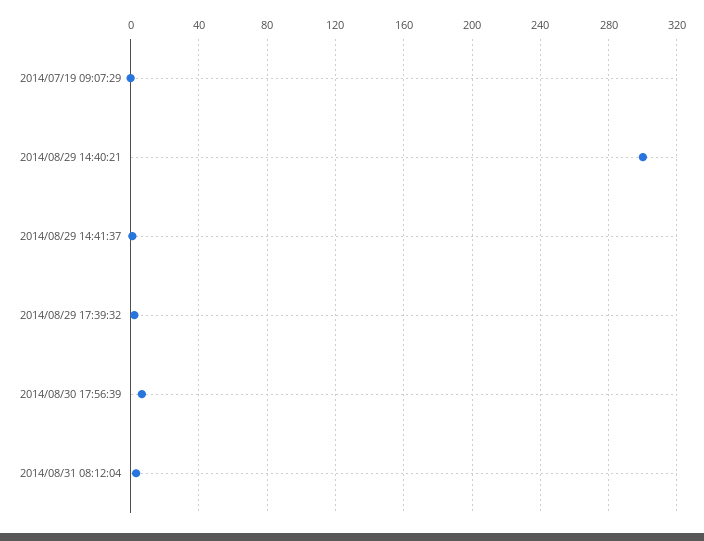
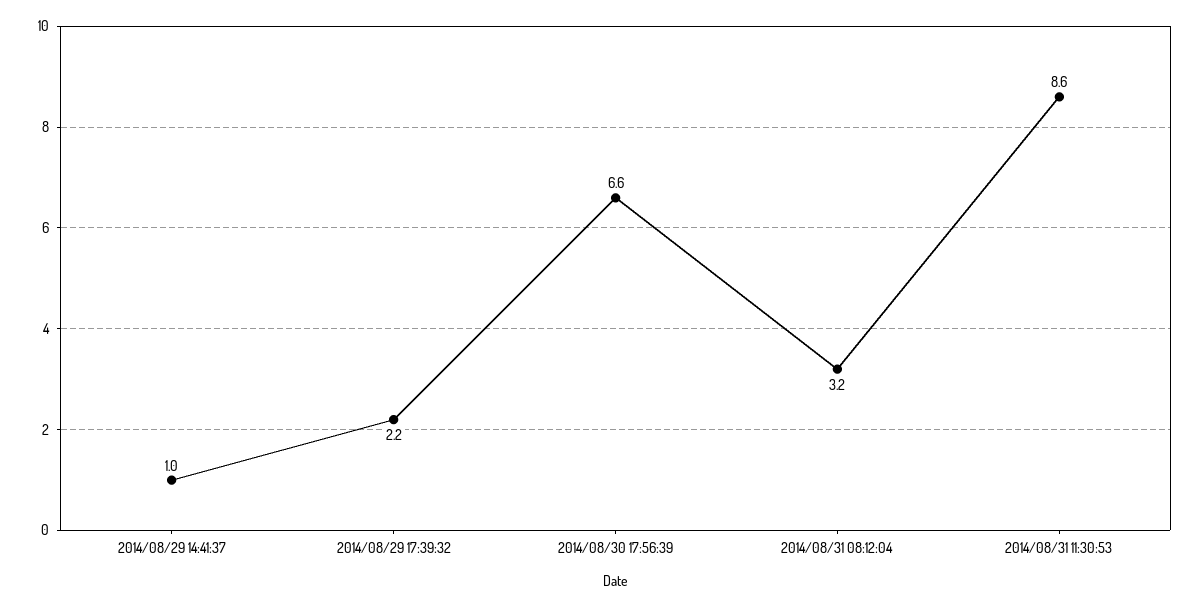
2014/07/19 09:07:29: 0 -> none
2014/08/29 14:40:21: 300 -> none
2014/08/31 11:30:53: none -> 8.6

